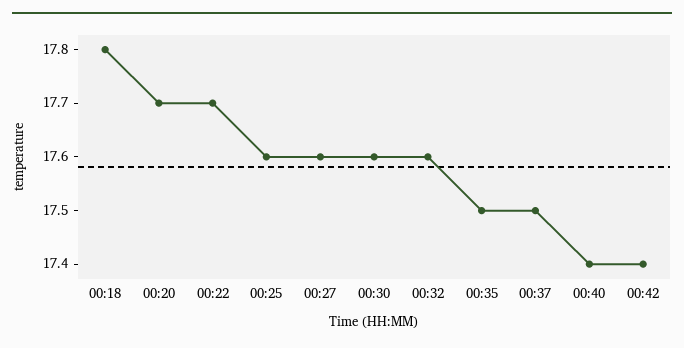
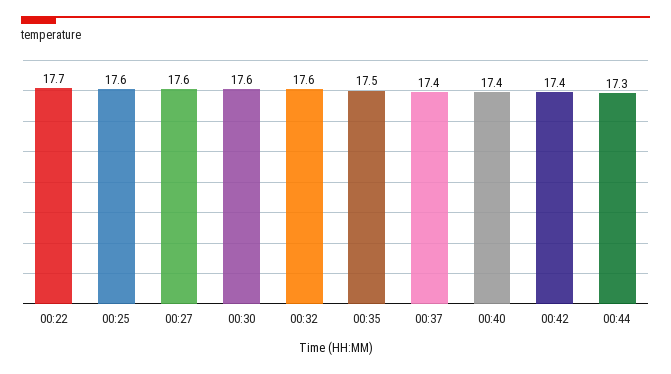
00:18: 17.8 -> none
00:20: 17.7 -> none
00:37: 17.5 -> 17.4
00:44: none -> 17.3

